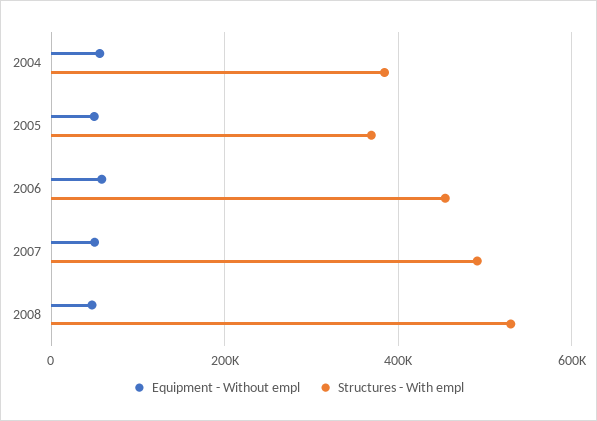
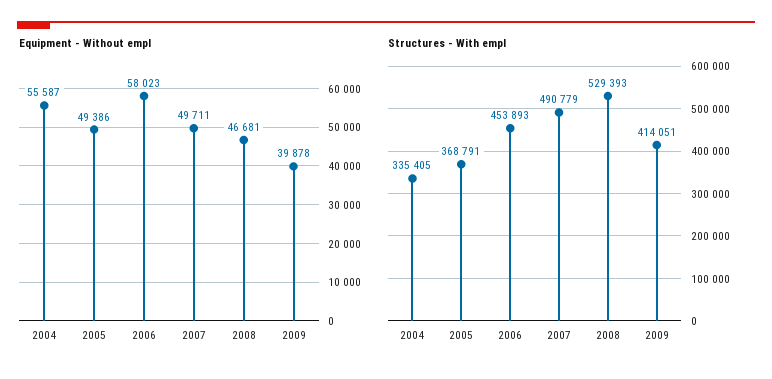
Structures - With empl, 2004: 380000 -> 335405
Equipment - Without empl, 2009: none -> 39878
Structures - With empl, 2009: none -> 414051

